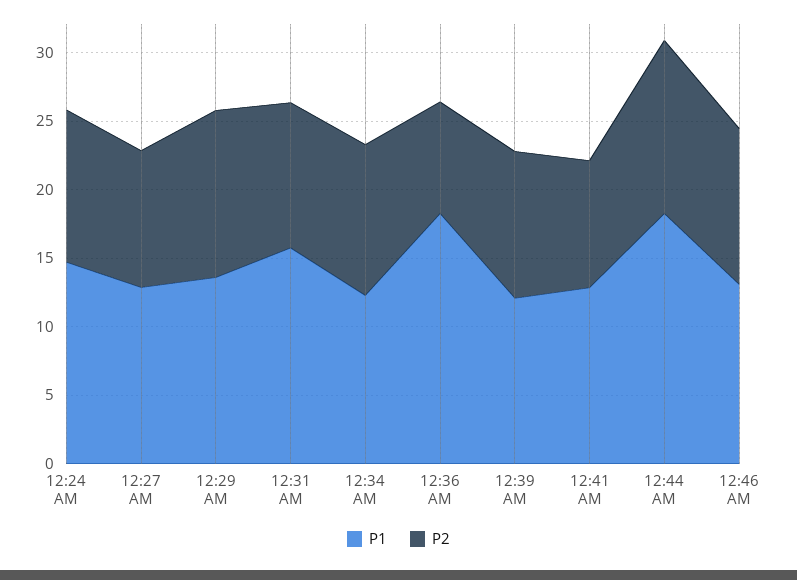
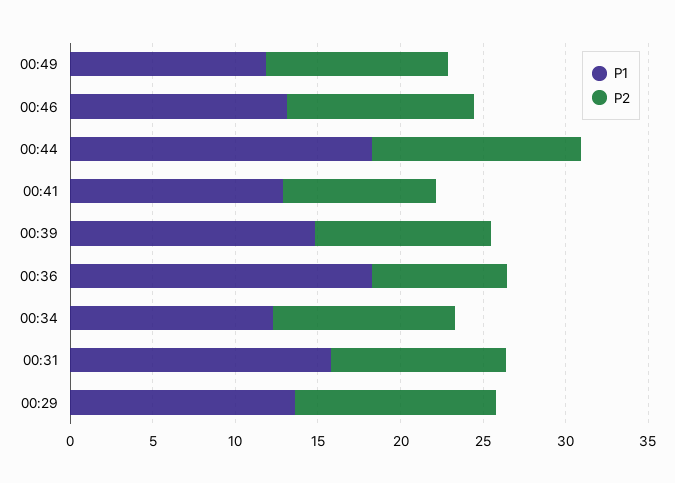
P1, 12:24 AM: 15 -> none
P2, 12:24 AM: 11 -> none
P1, 12:27 AM: 13 -> none
P2, 12:27 AM: 10 -> none
P1, 12:39 AM: 12 -> 15
P1, 00:49: none -> 12
P2, 00:49: none -> 11

